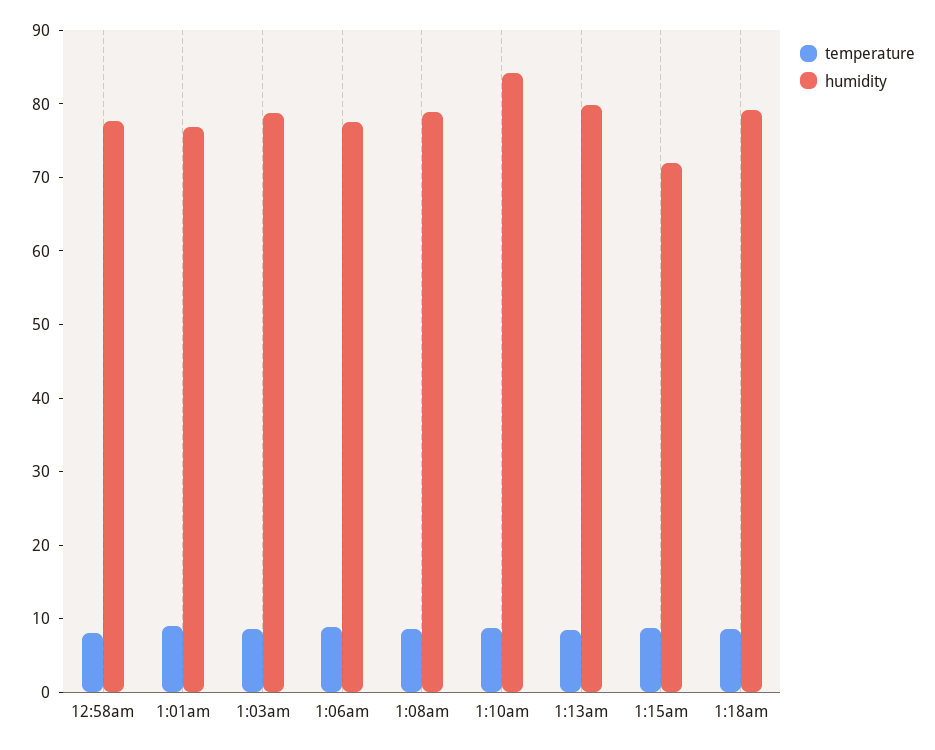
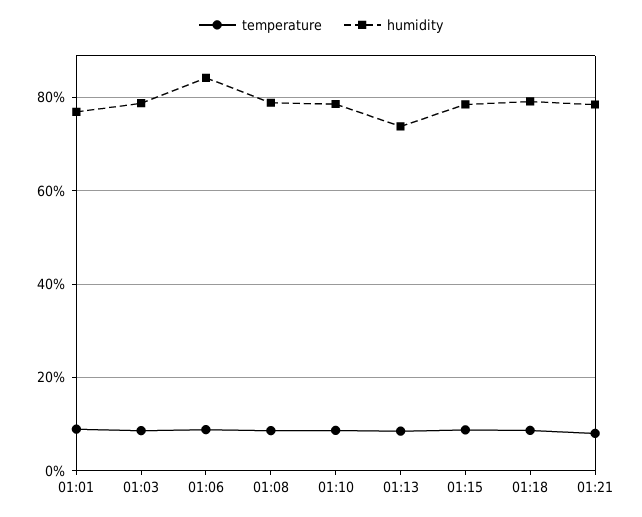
temperature, 12:58am: 8 -> none
humidity, 12:58am: 78 -> none
humidity, 1:06am: 78 -> 84
humidity, 1:10am: 84 -> 78
humidity, 1:13am: 80 -> 74
humidity, 1:15am: 72 -> 78
temperature, 01:21: none -> 8
humidity, 01:21: none -> 78

